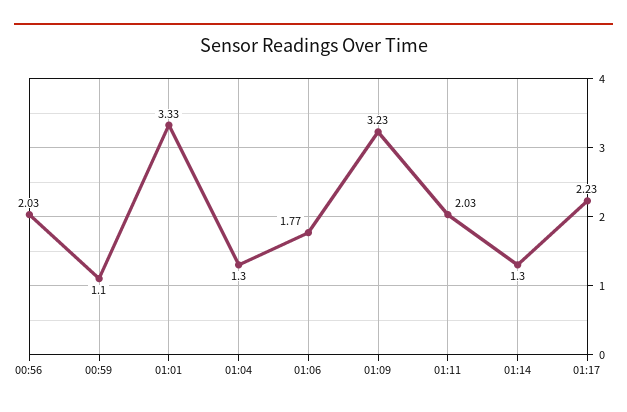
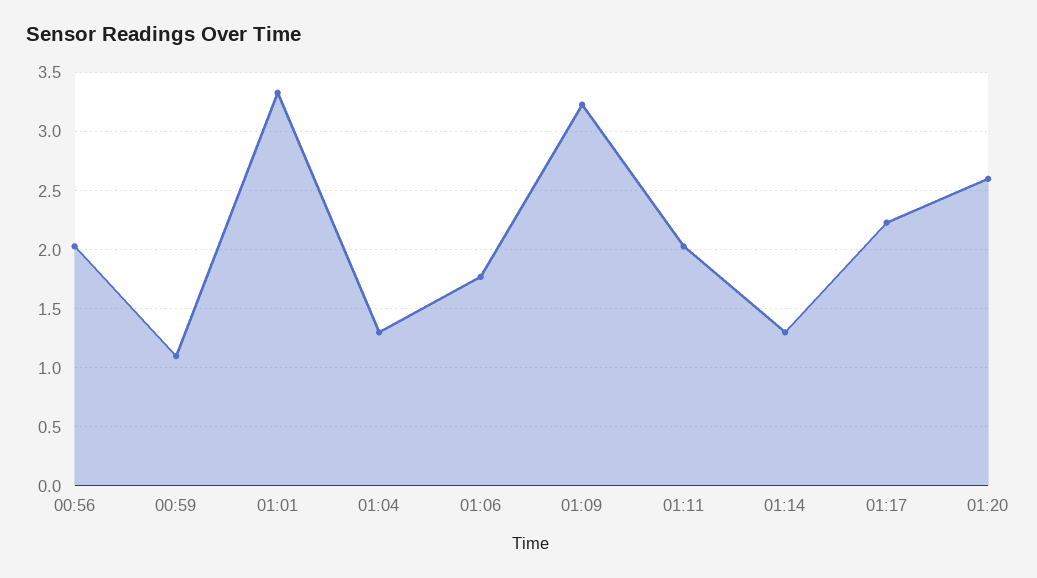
01:20: none -> 2.6

